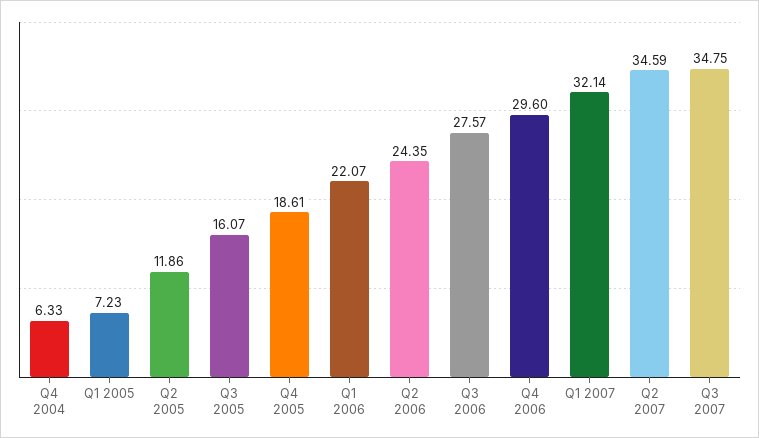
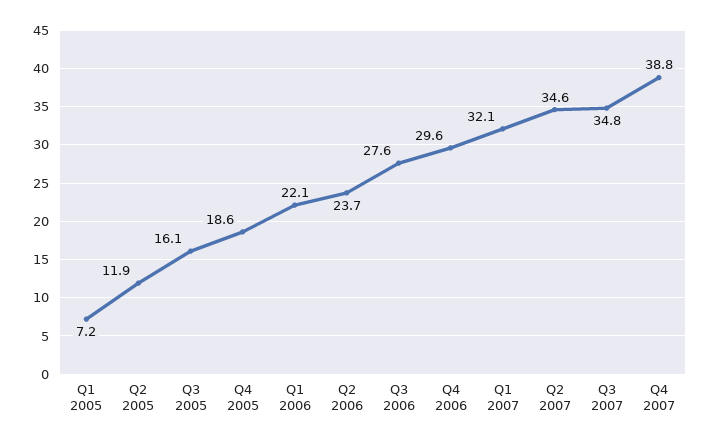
Q4 2004: 6.33 -> none
Q2 2006: 24.35 -> 23.7
Q4 2007: none -> 38.8

